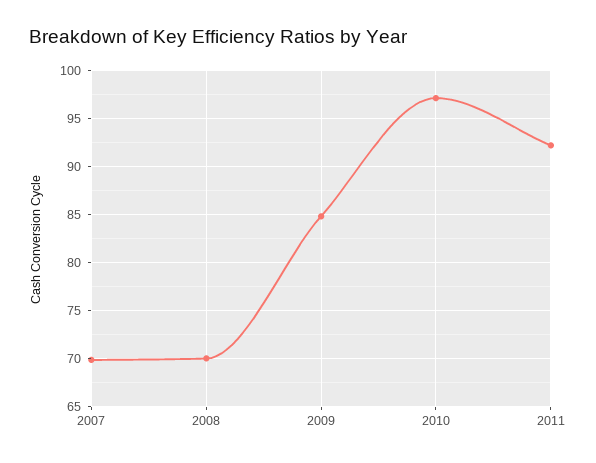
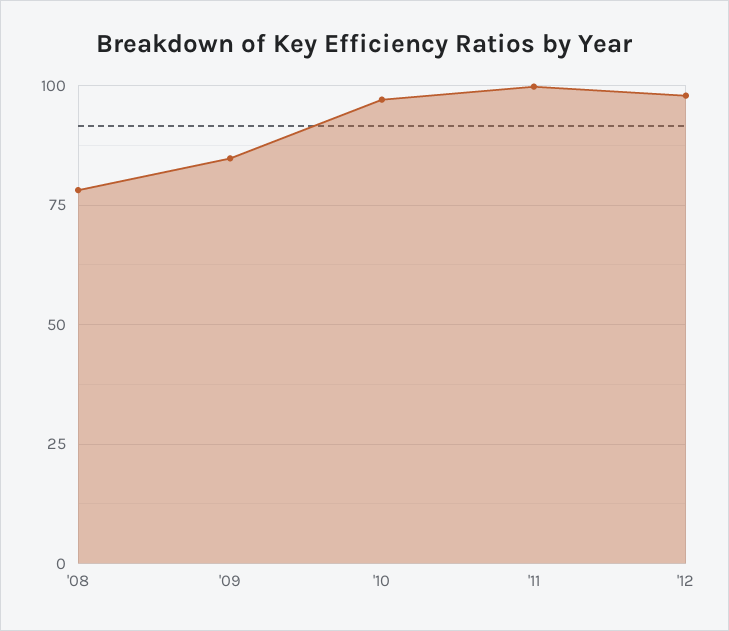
2007: 70 -> none
2008: 70 -> 77.5
2011: 92 -> 100
'12: none -> 97.5

